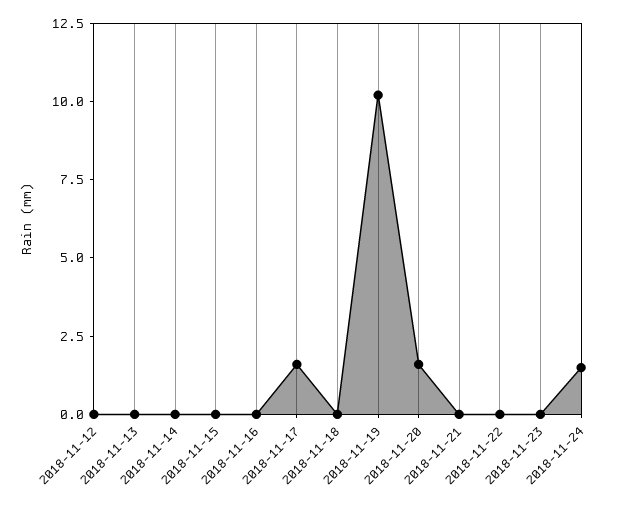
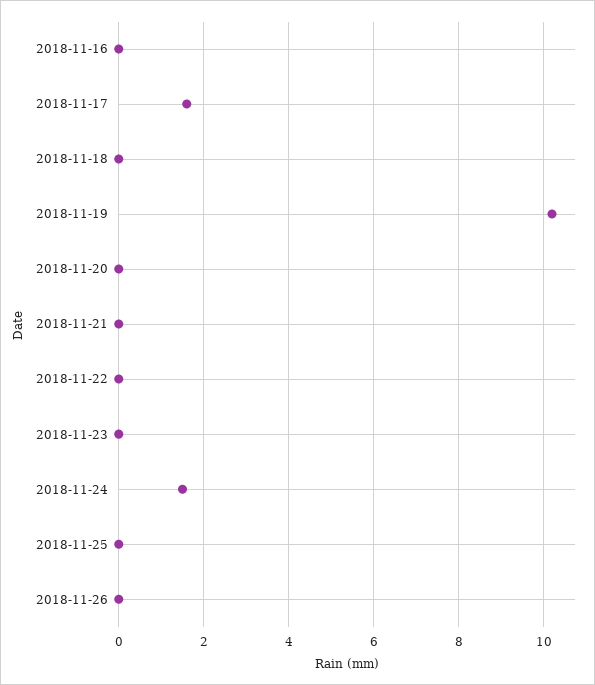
2018-11-12: 0 -> none
2018-11-13: 0 -> none
2018-11-14: 0 -> none
2018-11-15: 0 -> none
2018-11-20: 1.5 -> 0
2018-11-25: none -> 0
2018-11-26: none -> 0

